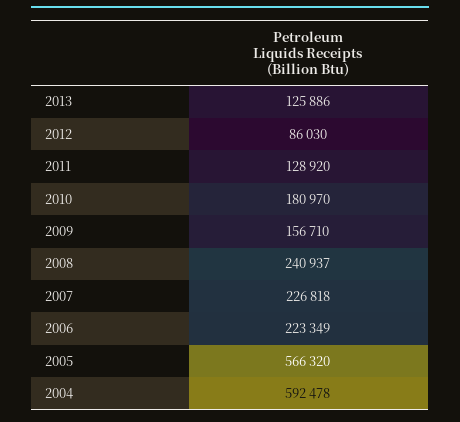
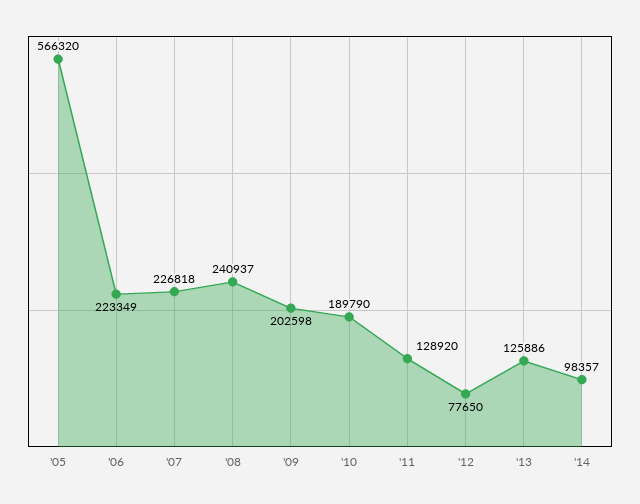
2012: 86030 -> 77650
2010: 180970 -> 189790
2009: 156710 -> 202598
2004: 592478 -> none
'14: none -> 98357

